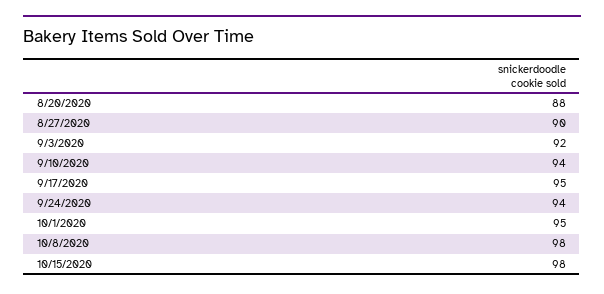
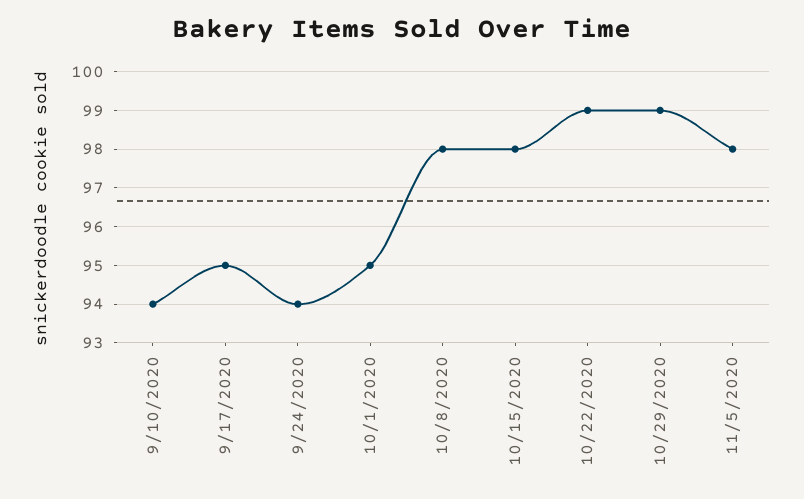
8/20/2020: 88 -> none
8/27/2020: 90 -> none
9/3/2020: 92 -> none
10/22/2020: none -> 99
10/29/2020: none -> 99
11/5/2020: none -> 98

